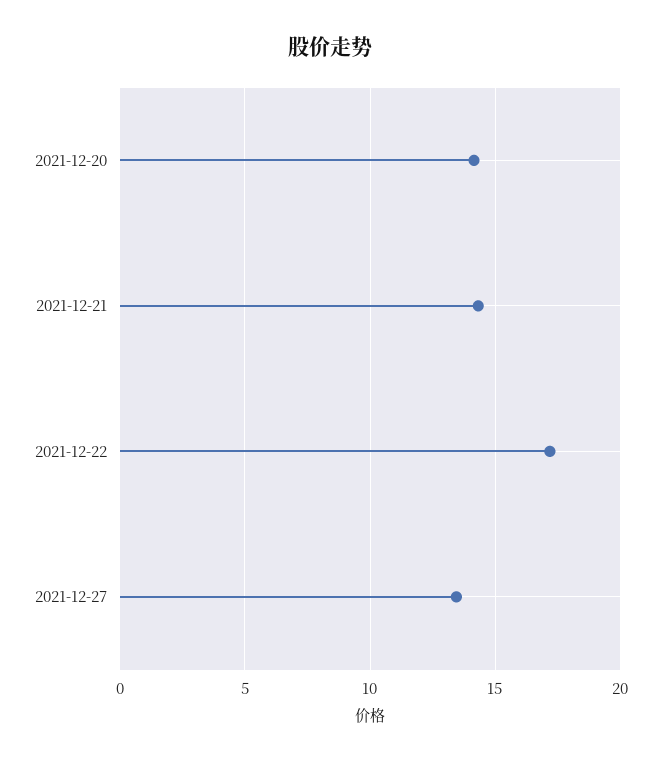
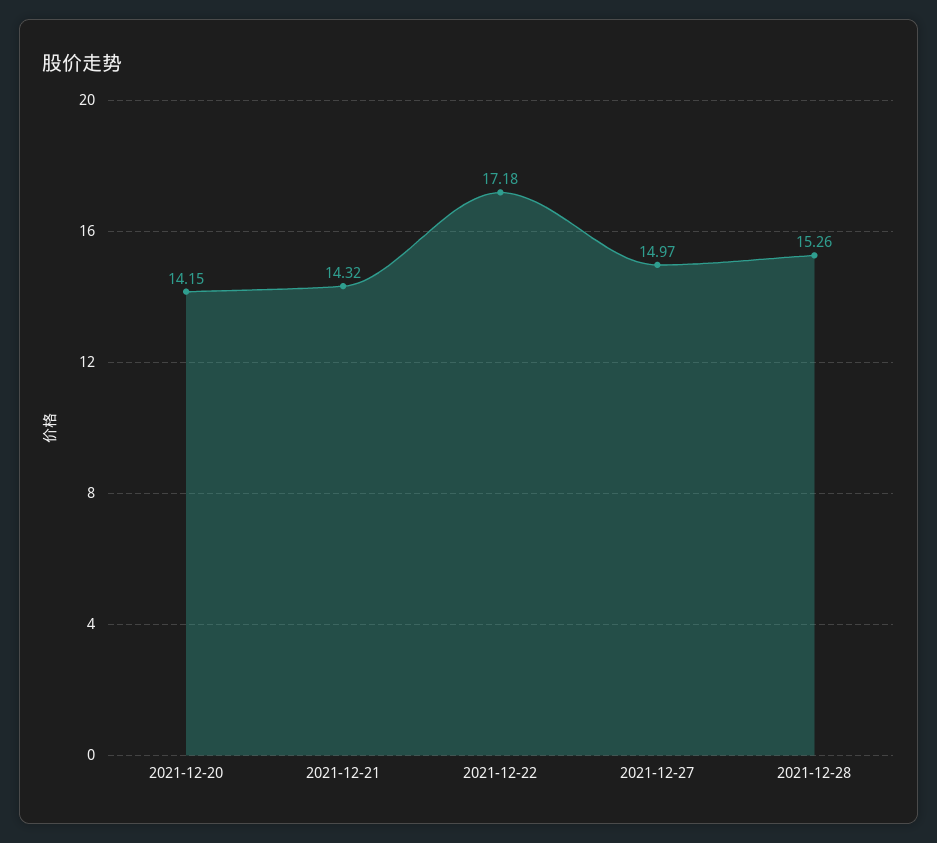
2021-12-27: 13.5 -> 14.97
2021-12-28: none -> 15.26

